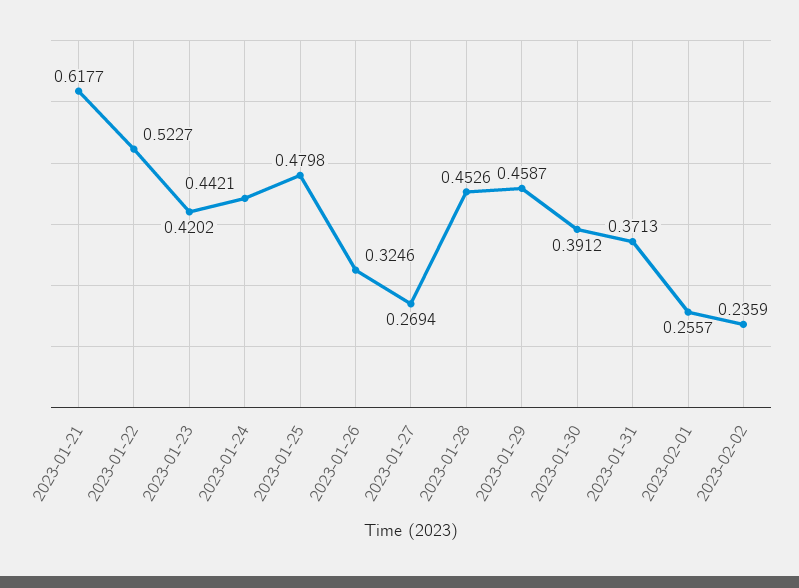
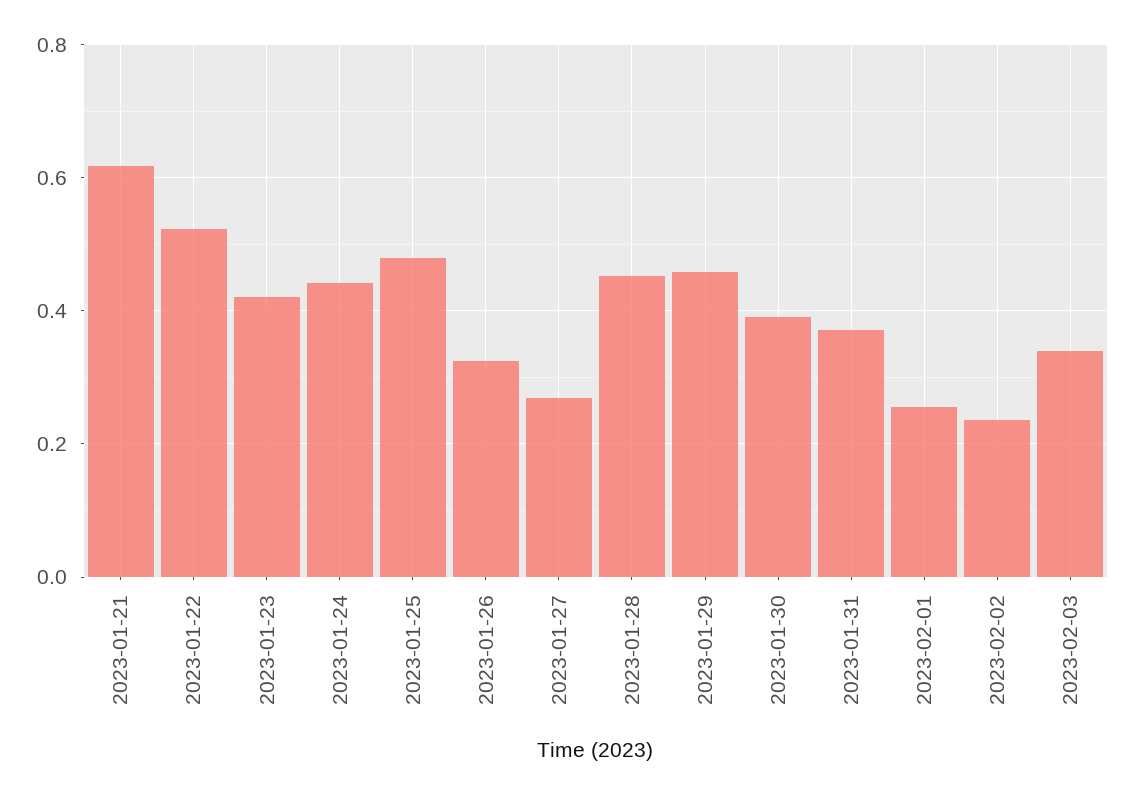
2023-02-03: none -> 0.34

